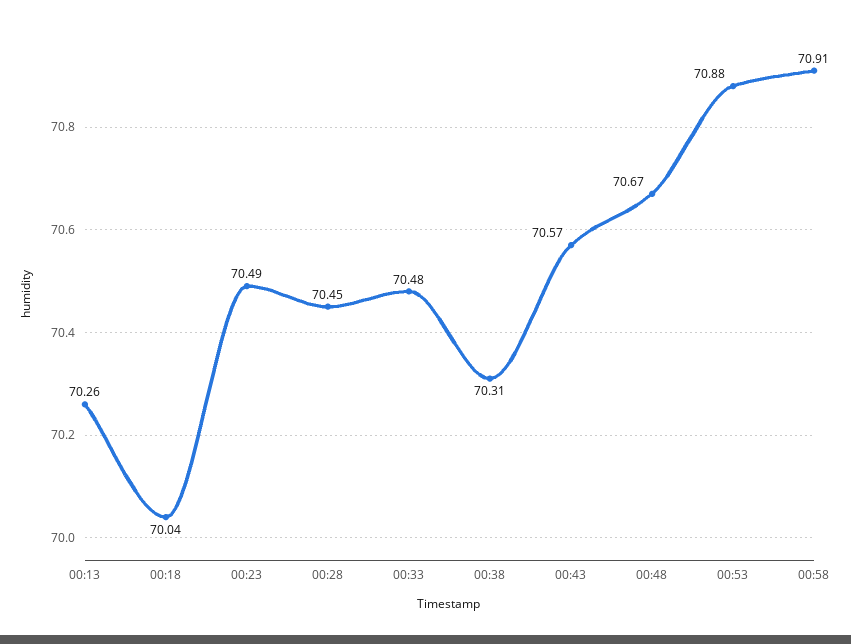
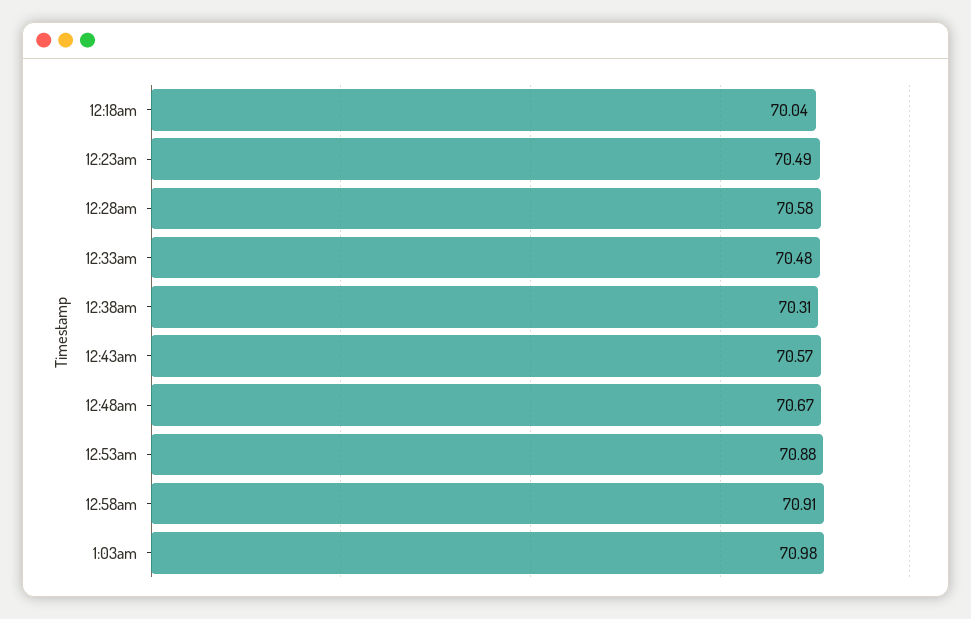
00:13: 70.26 -> none
00:28: 70.45 -> 70.58
1:03am: none -> 70.98

